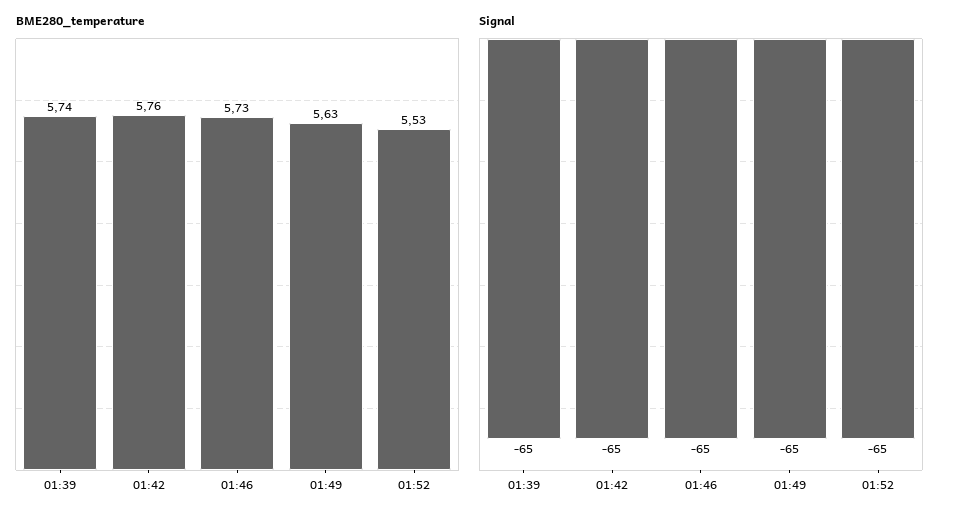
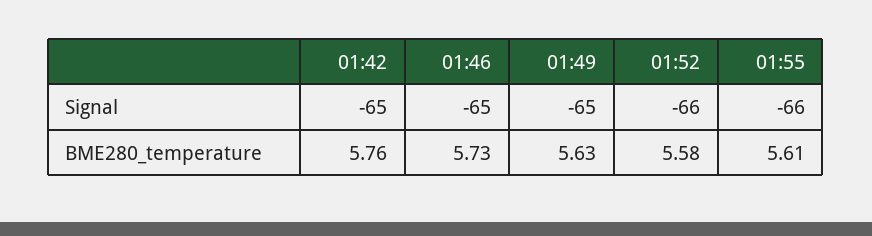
BME280_temperature, 01:39: 5.74 -> none
BME280_temperature, 01:52: 5.53 -> 5.58
Signal, 01:39: -65 -> none
Signal, 01:52: -65 -> -66
Signal, 01:55: none -> -66
BME280_temperature, 01:55: none -> 5.61

